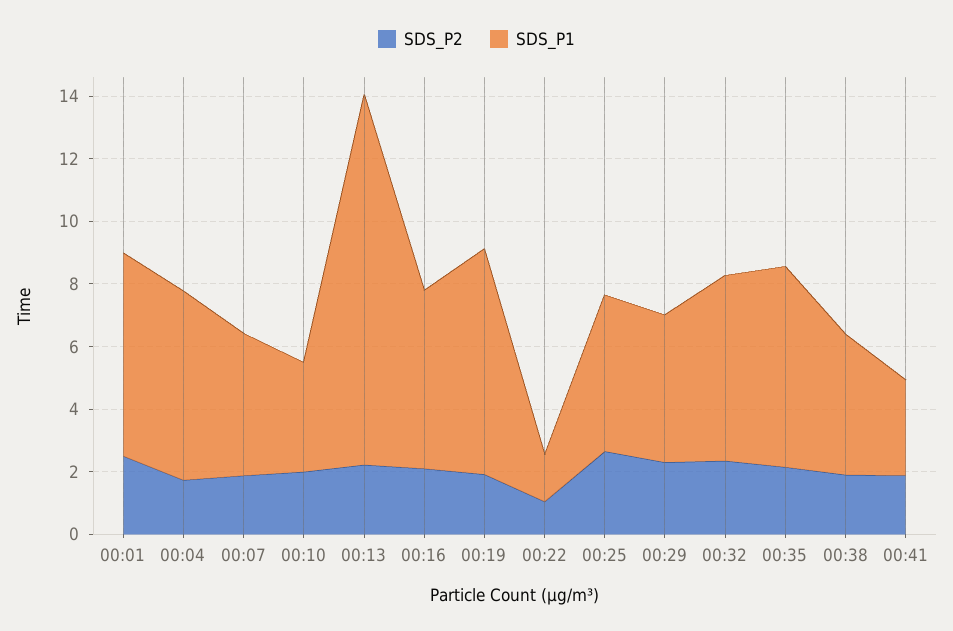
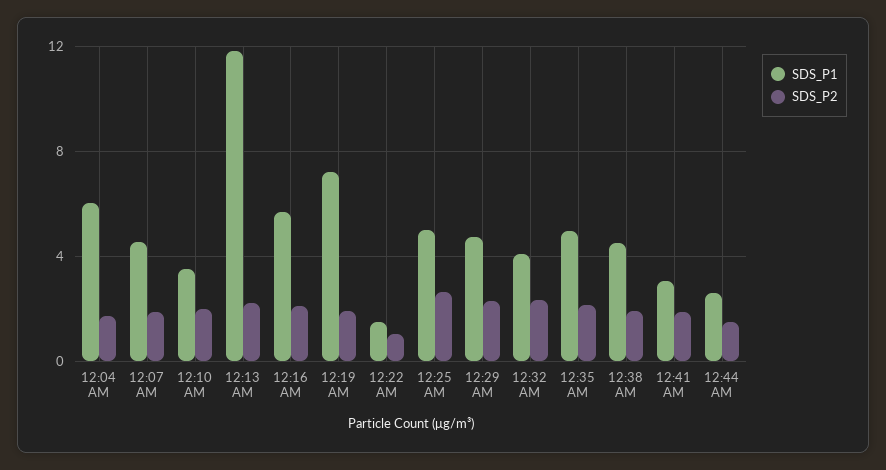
SDS_P2, 00:01: 2.5 -> none
SDS_P1, 00:01: 6.5 -> none
SDS_P1, 00:32: 6 -> 4
SDS_P1, 00:35: 6.5 -> 5
SDS_P1, 12:44 AM: none -> 2.5
SDS_P2, 12:44 AM: none -> 1.5

